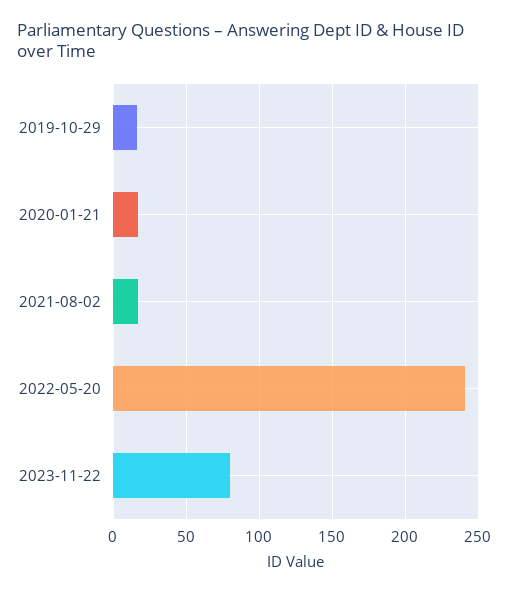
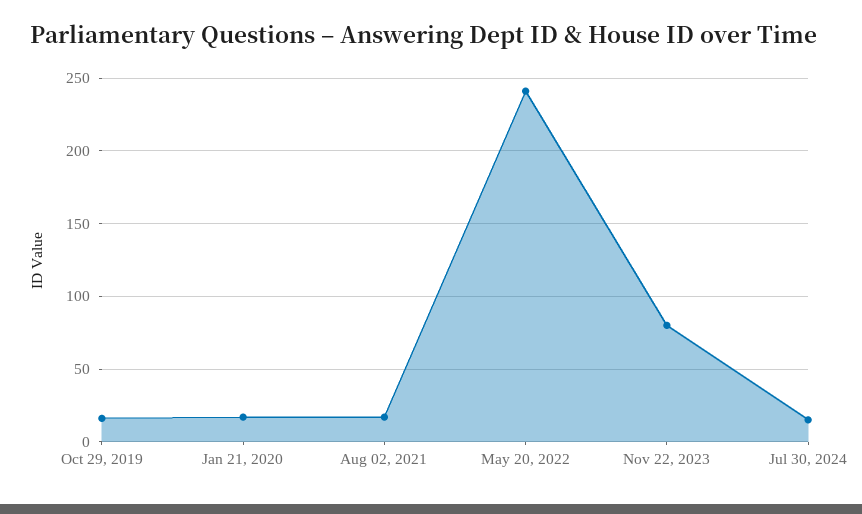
Jul 30, 2024: none -> 15

